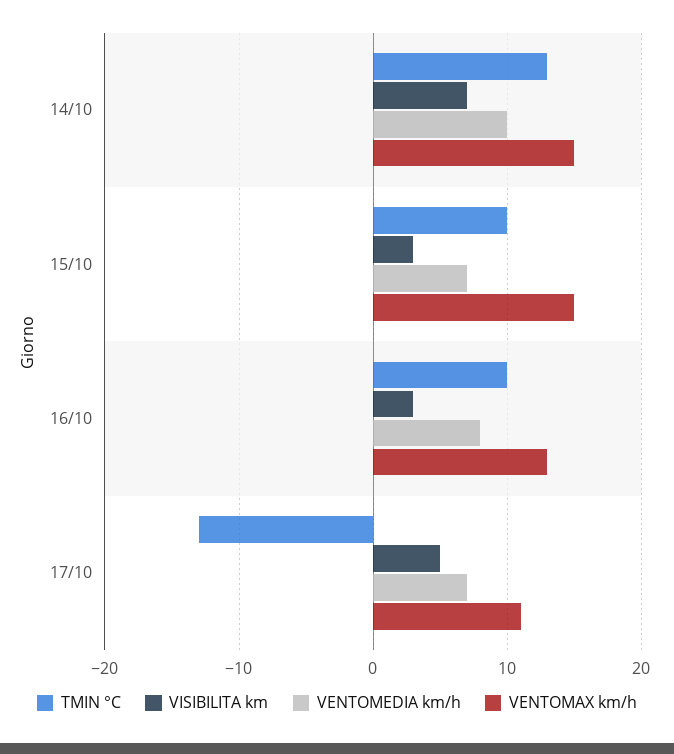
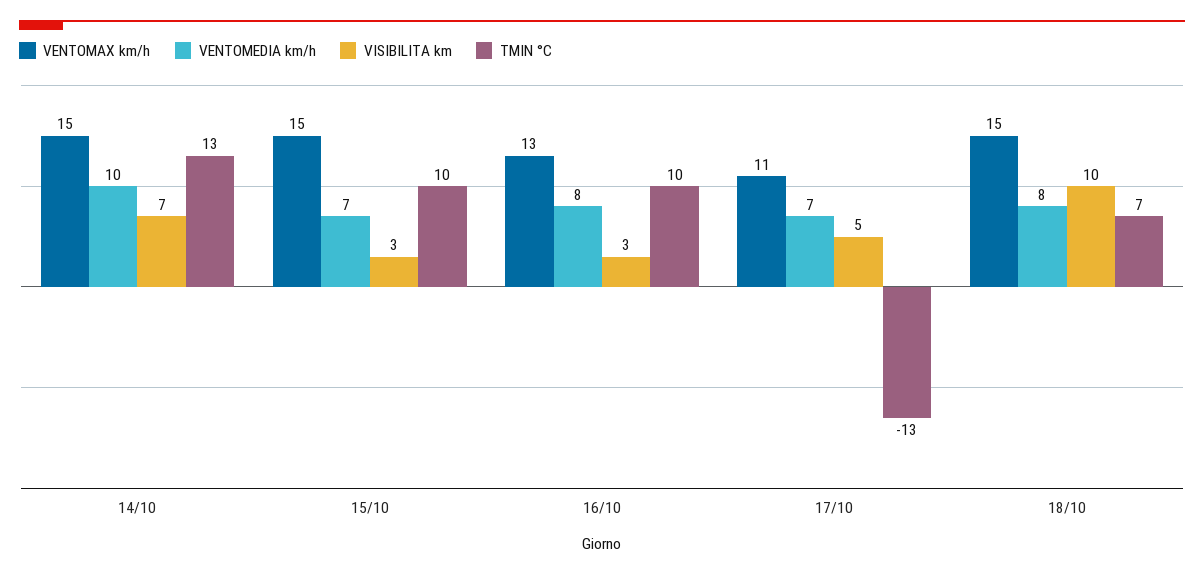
VENTOMAX km/h, 18/10: none -> 15
VENTOMEDIA km/h, 18/10: none -> 8
VISIBILITA km, 18/10: none -> 10
TMIN °C, 18/10: none -> 7

